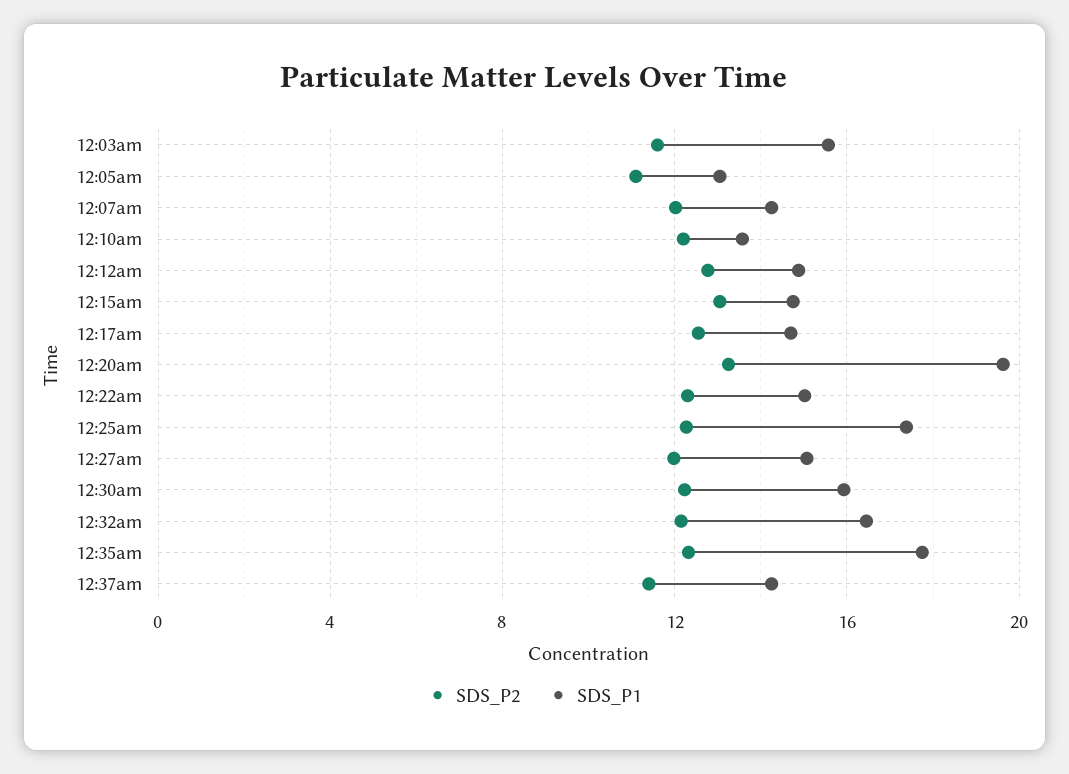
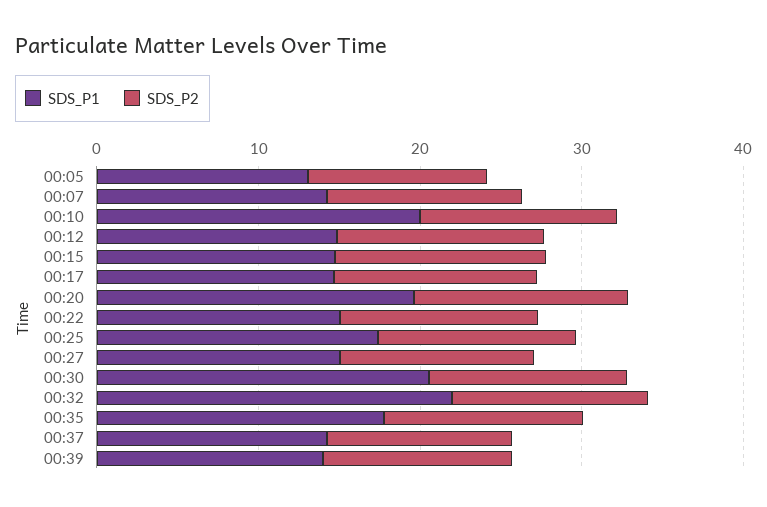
SDS_P2, 12:03am: 11.5 -> none
SDS_P1, 12:03am: 15.5 -> none
SDS_P1, 12:10am: 13.5 -> 20
SDS_P1, 12:30am: 16 -> 20
SDS_P1, 12:32am: 16.5 -> 22
SDS_P1, 00:39: none -> 14
SDS_P2, 00:39: none -> 12

